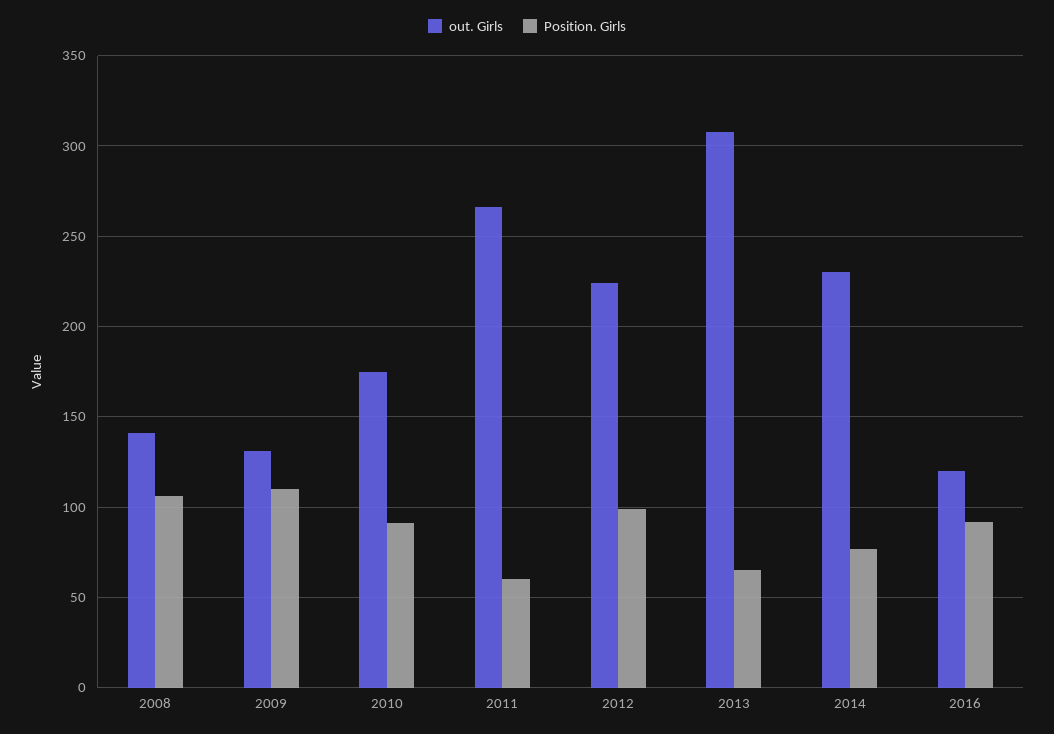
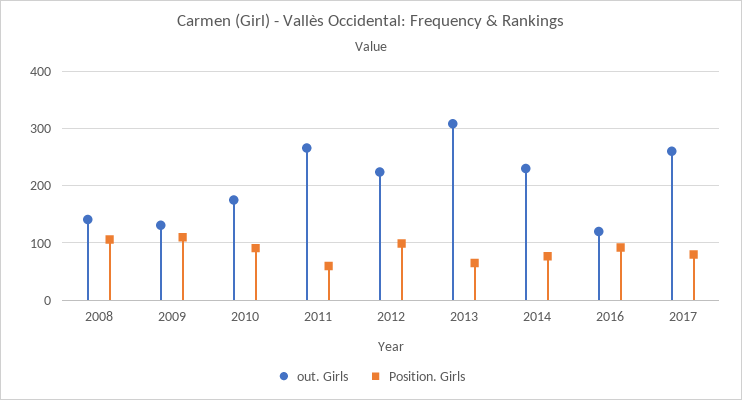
out. Girls, 2017: none -> 260
Position. Girls, 2017: none -> 80

